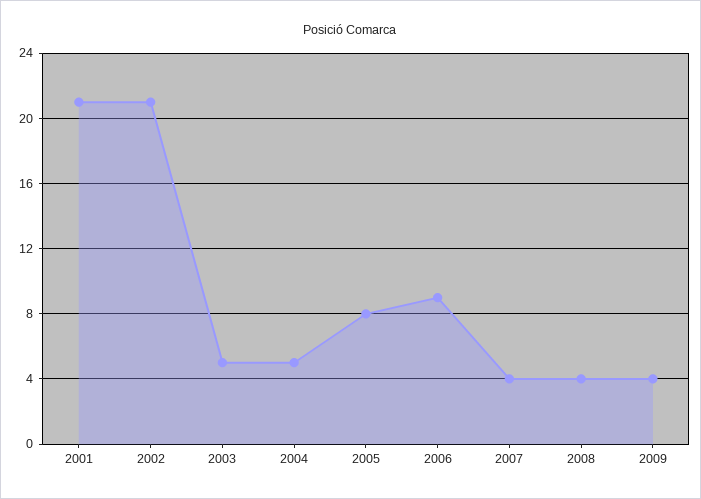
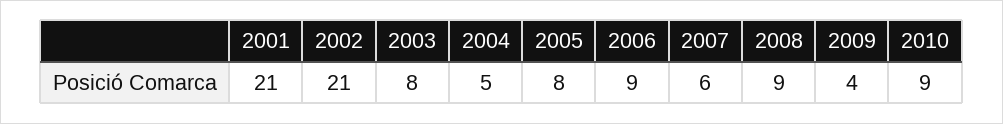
2003: 5 -> 8
2007: 4 -> 6
2008: 4 -> 9
2010: none -> 9

